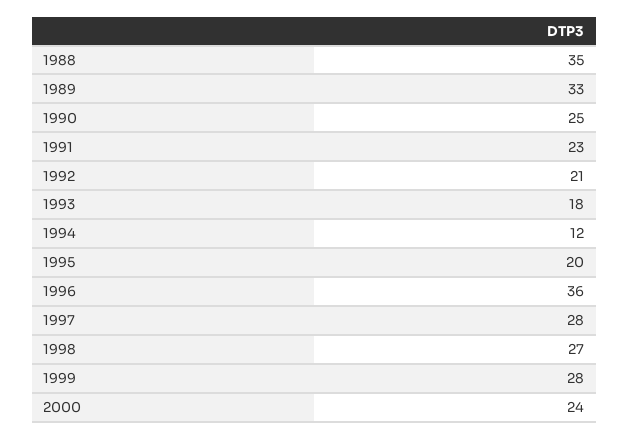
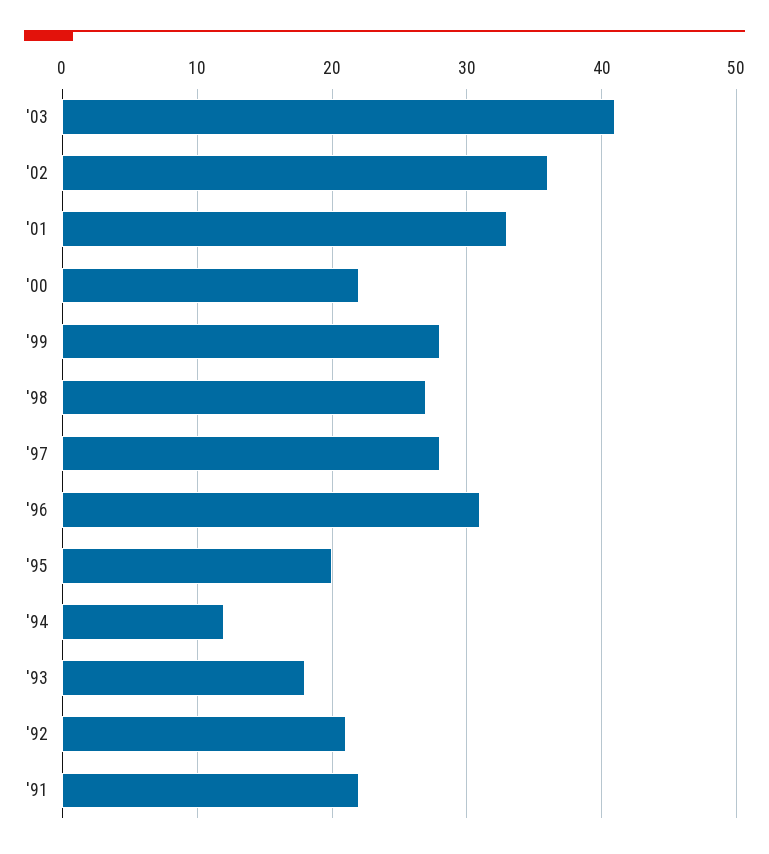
1988: 35 -> none
1989: 33 -> none
1990: 25 -> none
1991: 23 -> 22
1996: 36 -> 31
2000: 24 -> 22
'03: none -> 41
'02: none -> 36
'01: none -> 33

